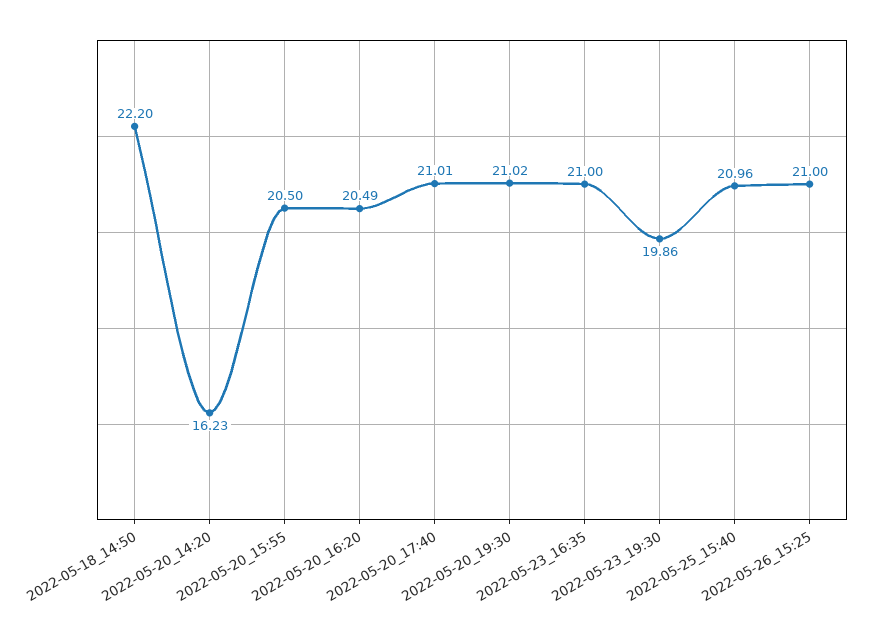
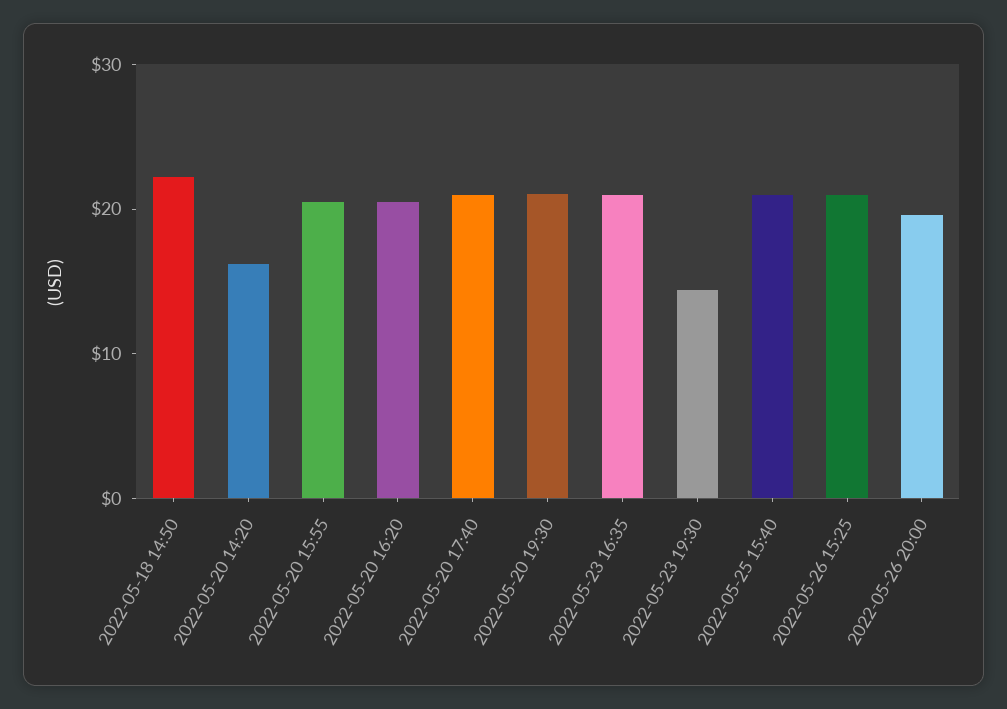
2022-05-23_19:30: 19.86 -> 14
2022-05-26 20:00: none -> 20

